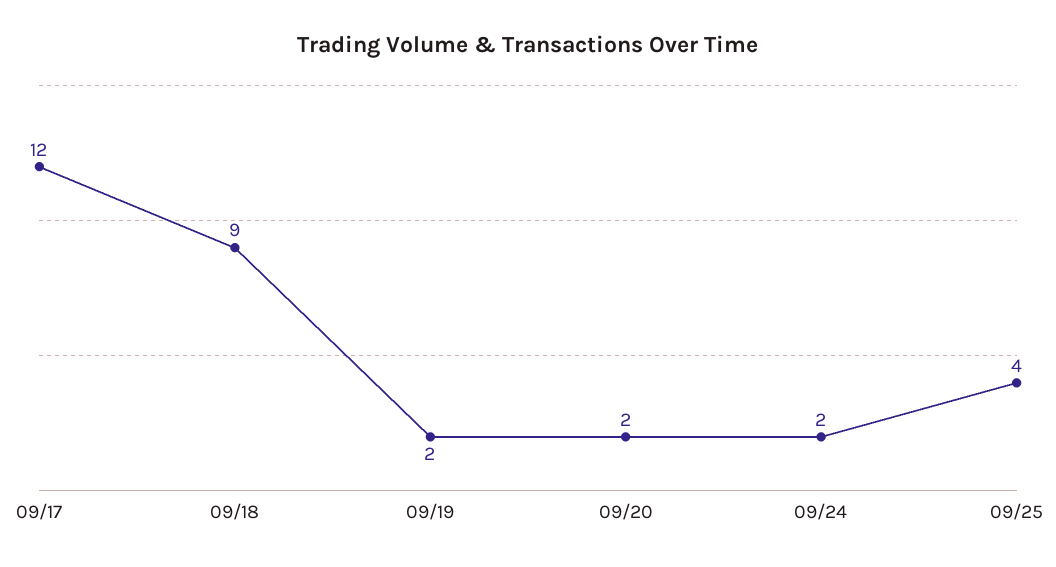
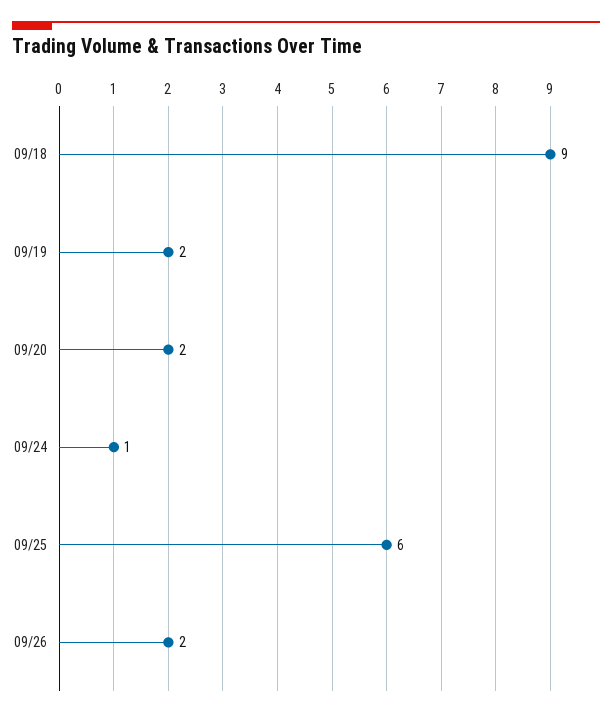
09/17: 12 -> none
09/24: 2 -> 1
09/25: 4 -> 6
09/26: none -> 2

